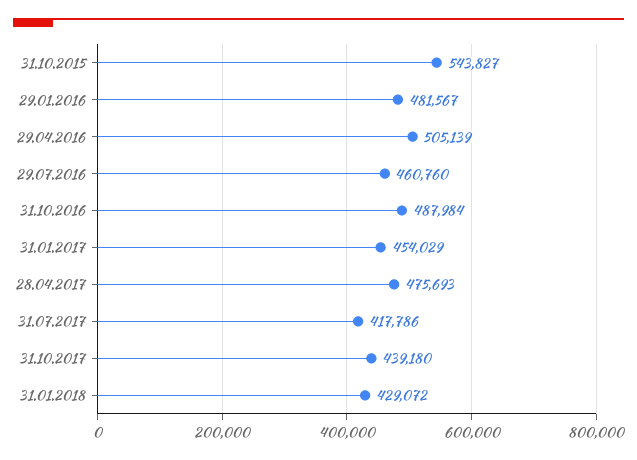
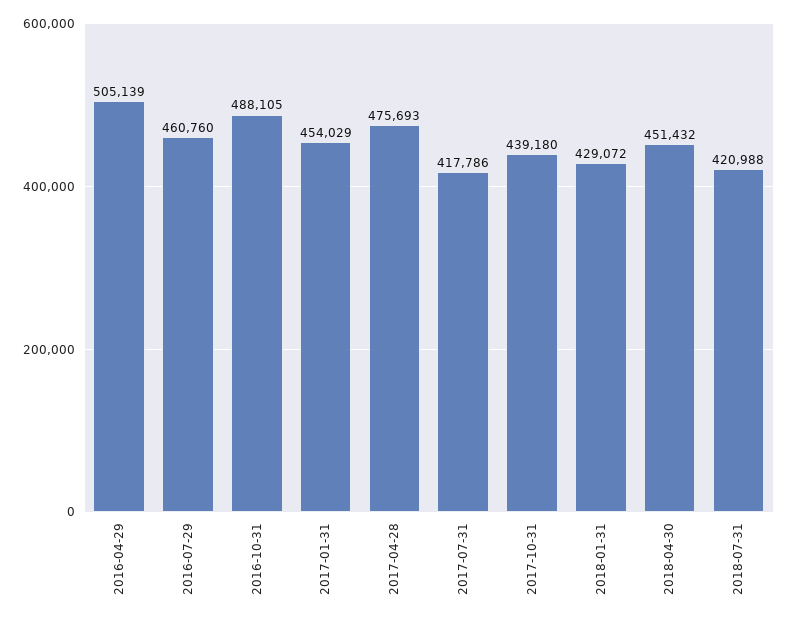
31.10.2015: 543827 -> none
29.01.2016: 481567 -> none
31.10.2016: 487984 -> 488105
2018-04-30: none -> 451432
2018-07-31: none -> 420988

